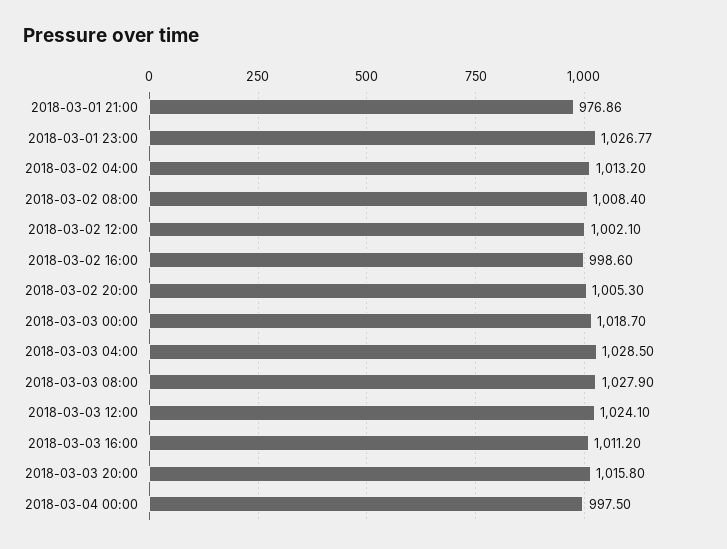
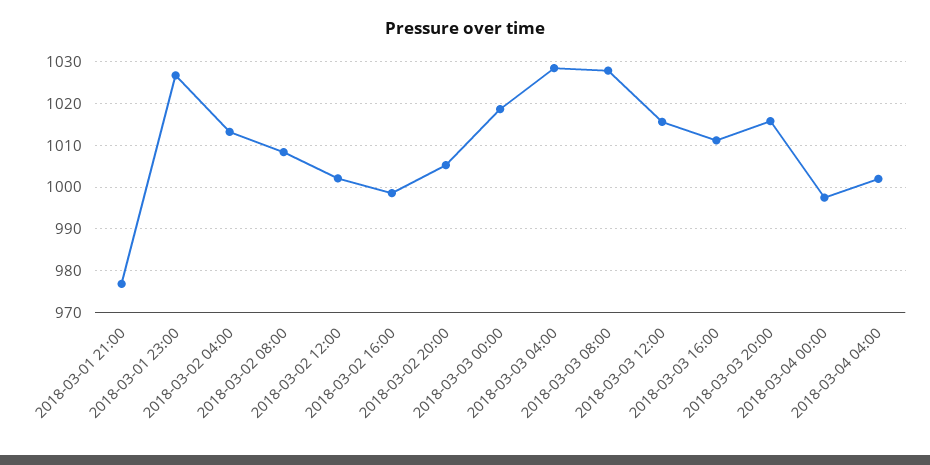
2018-03-03 12:00: 1024.1 -> 1016
2018-03-04 04:00: none -> 1002

